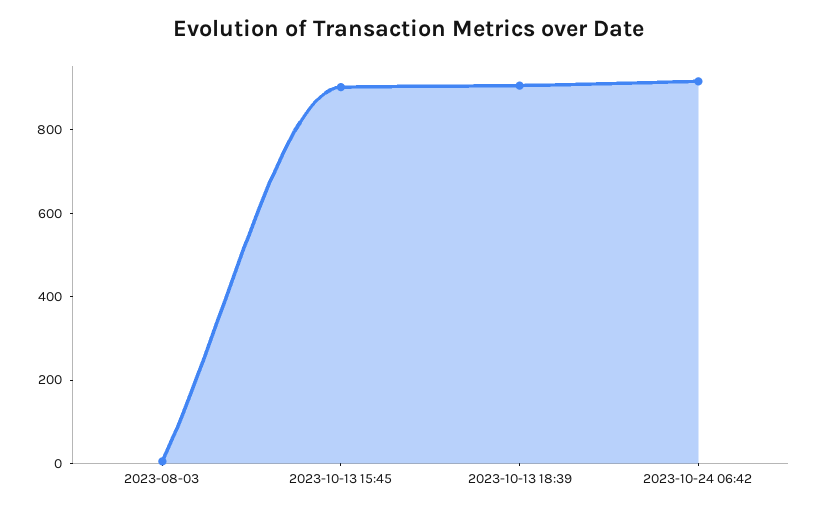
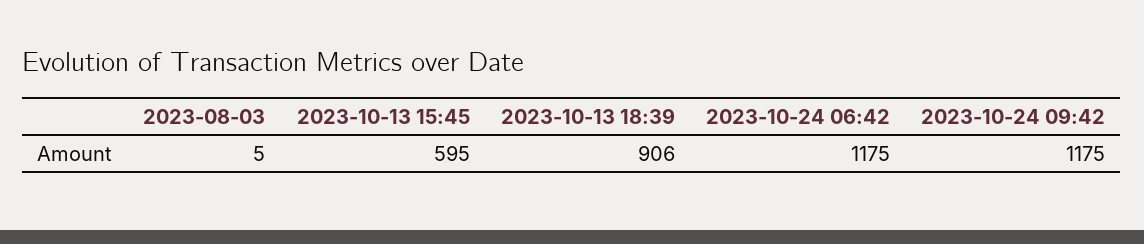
2023-10-13 15:45: 900 -> 595
2023-10-24 06:42: 900 -> 1175
2023-10-24 09:42: none -> 1175

